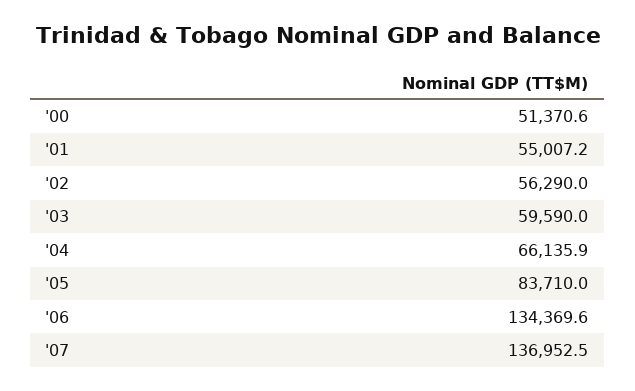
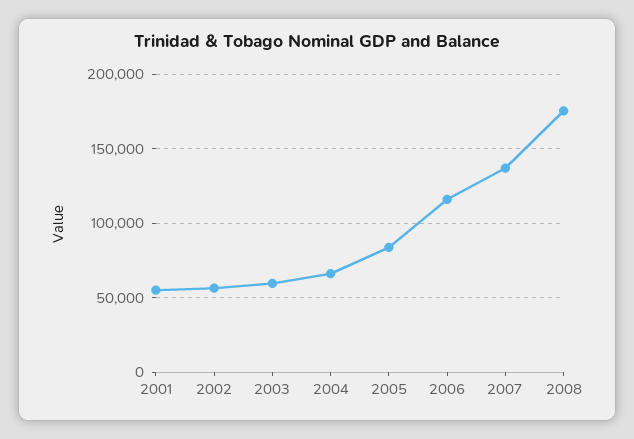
'00: 51370.6 -> none
'06: 134369.6 -> 115000
2008: none -> 175000

